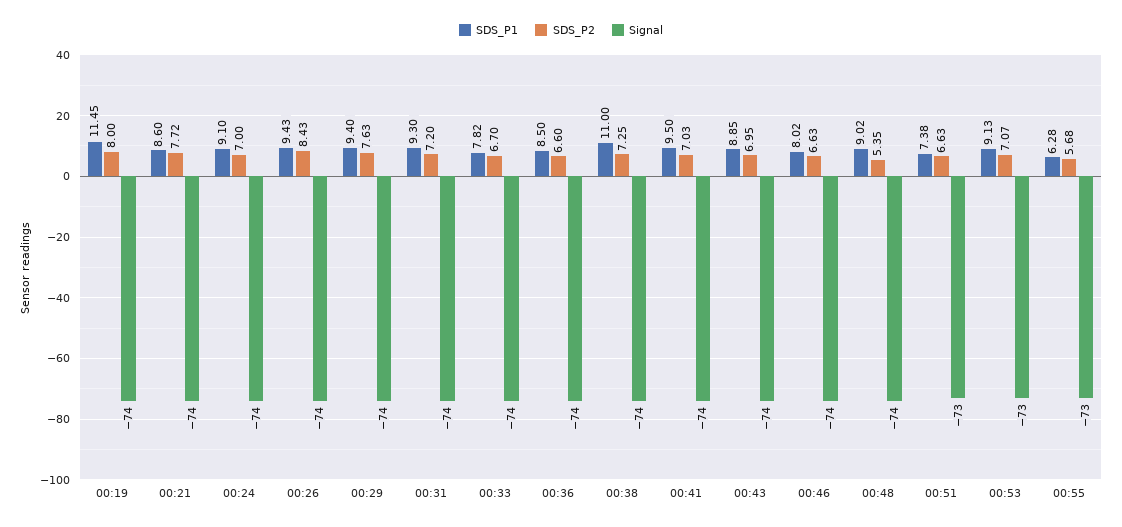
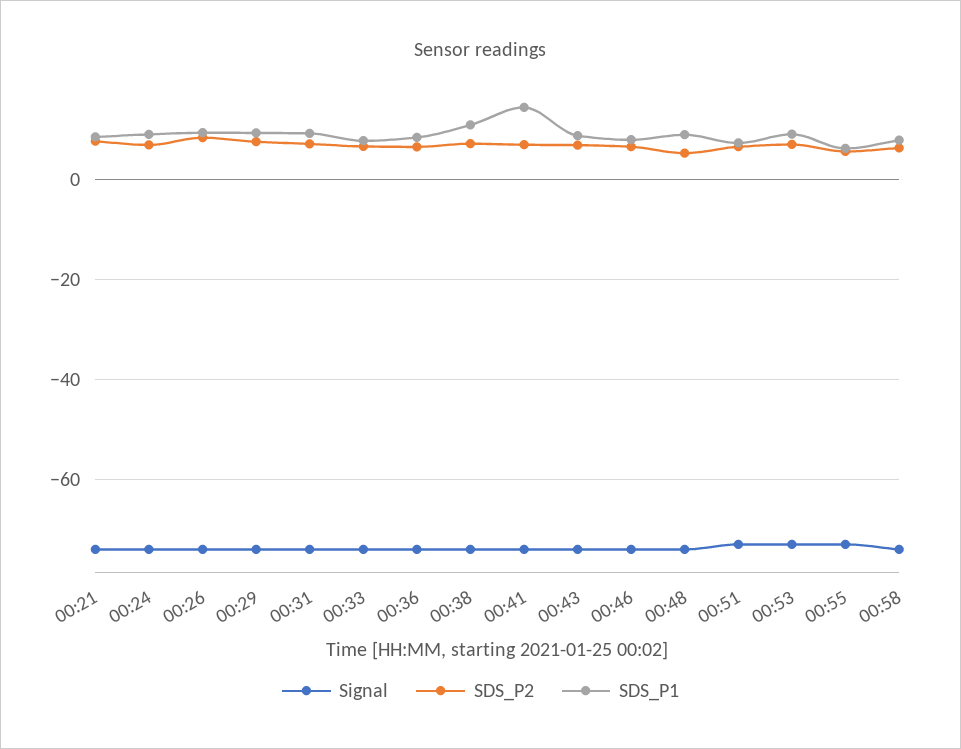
SDS_P1, 00:19: 11.45 -> none
SDS_P2, 00:19: 8 -> none
Signal, 00:19: -74 -> none
SDS_P1, 00:41: 9.5 -> 14
Signal, 00:58: none -> -74
SDS_P2, 00:58: none -> 6
SDS_P1, 00:58: none -> 8

